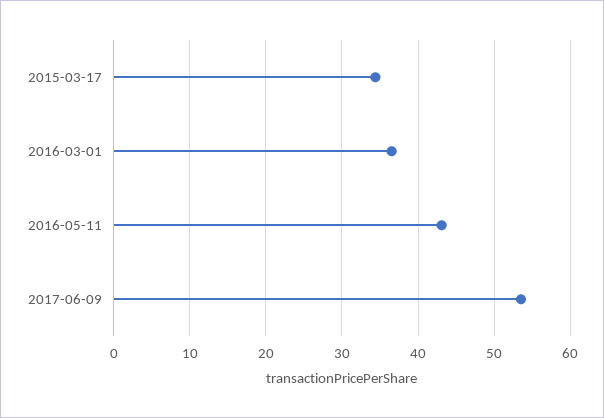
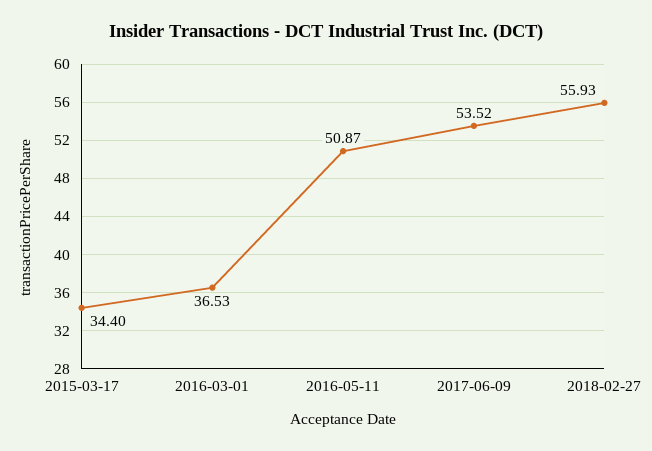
2016-05-11: 43 -> 50.87
2018-02-27: none -> 55.93

